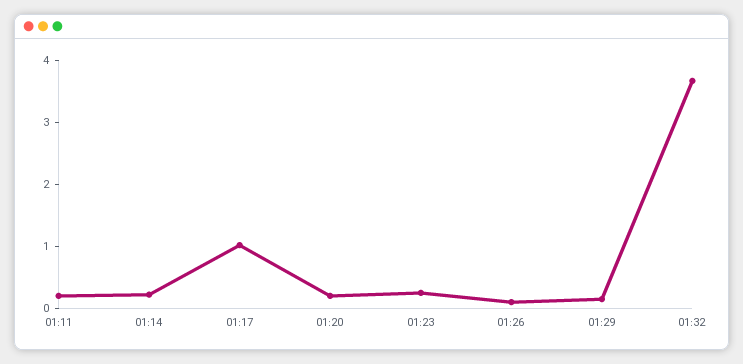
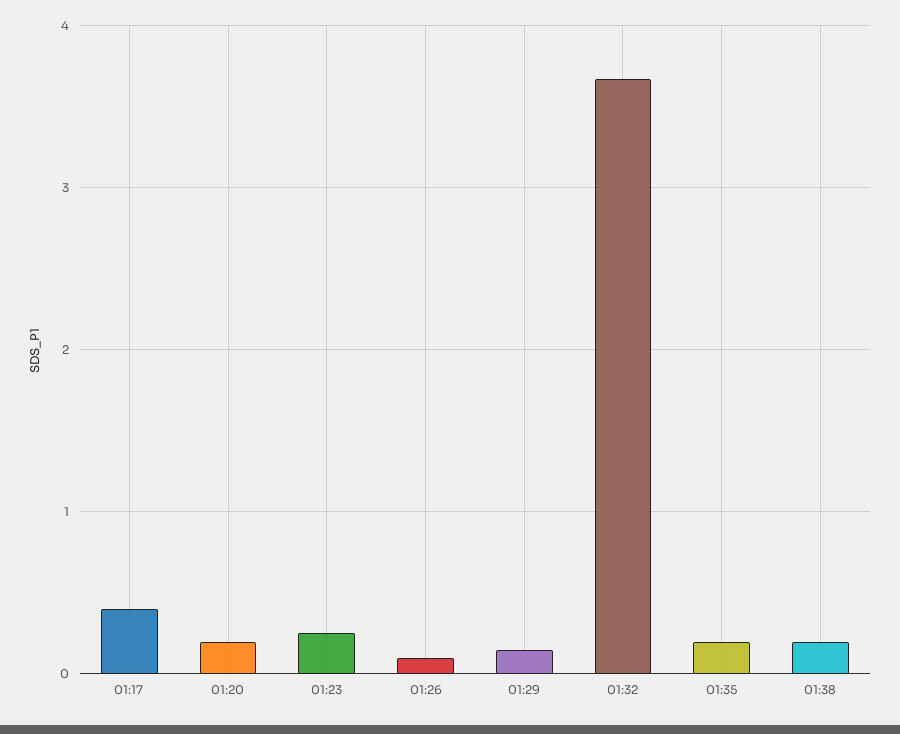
01:11: 0.2 -> none
01:14: 0.2 -> none
01:17: 1 -> 0.4
01:35: none -> 0.2
01:38: none -> 0.2

